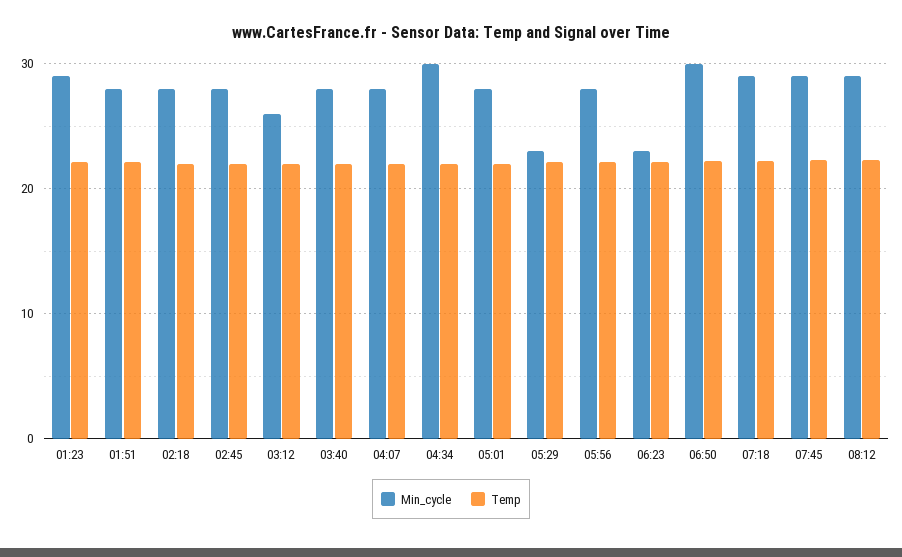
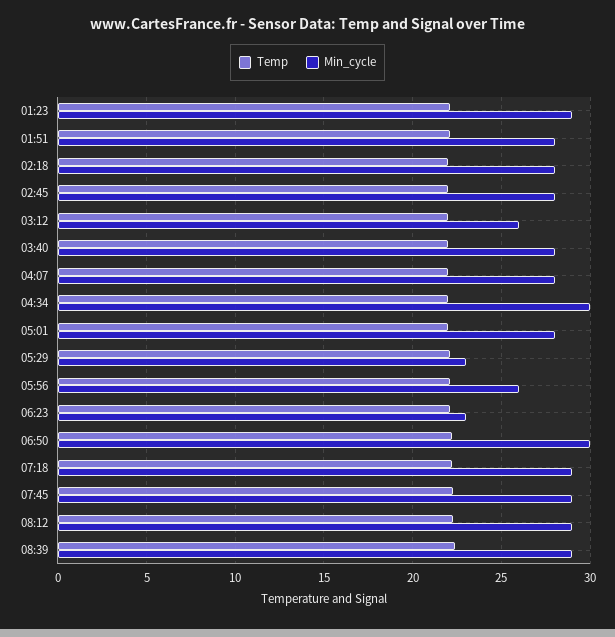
Min_cycle, 05:56: 28 -> 26
Temp, 08:39: none -> 22.5
Min_cycle, 08:39: none -> 29

